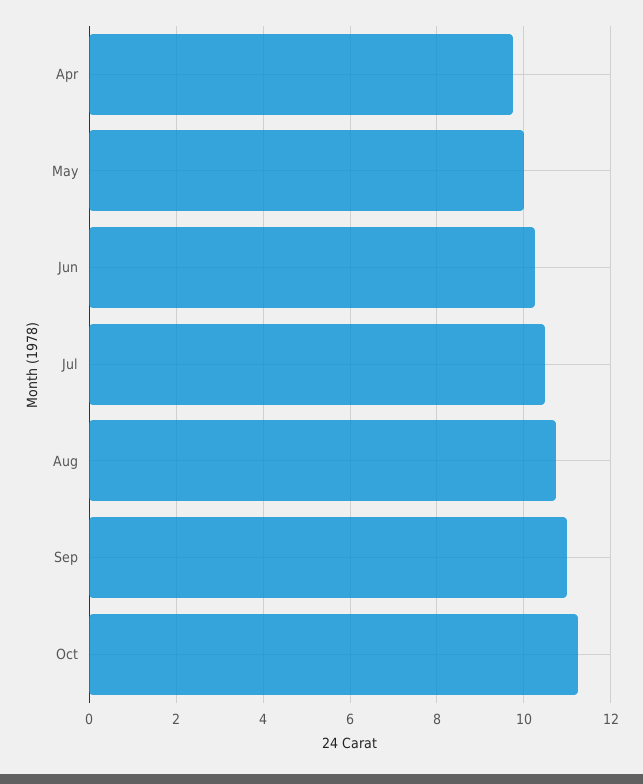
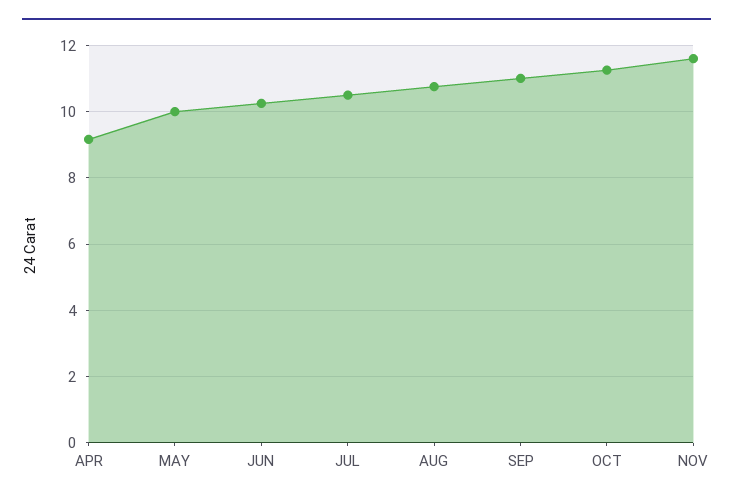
Apr: 9.8 -> 9.2
NOV: none -> 11.6

